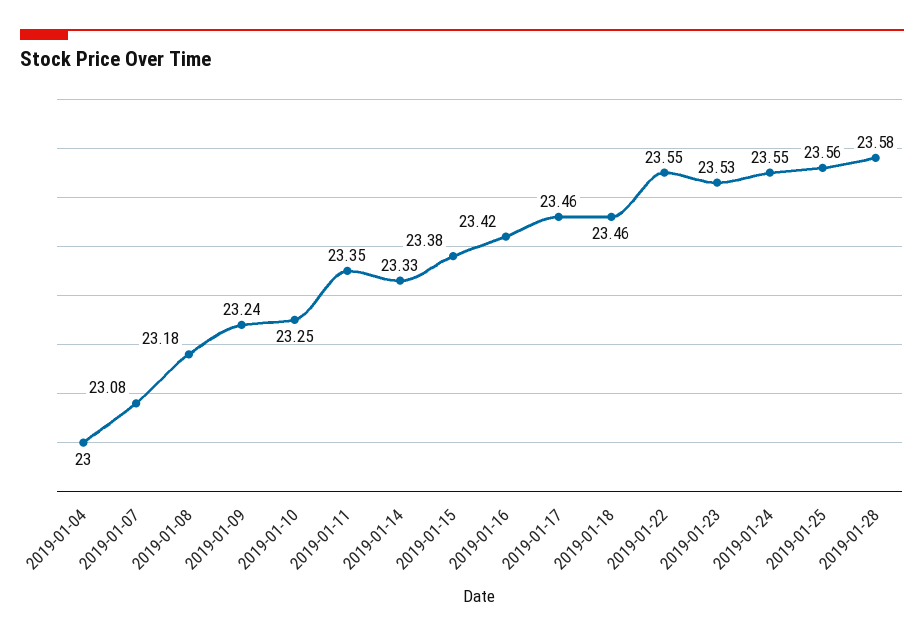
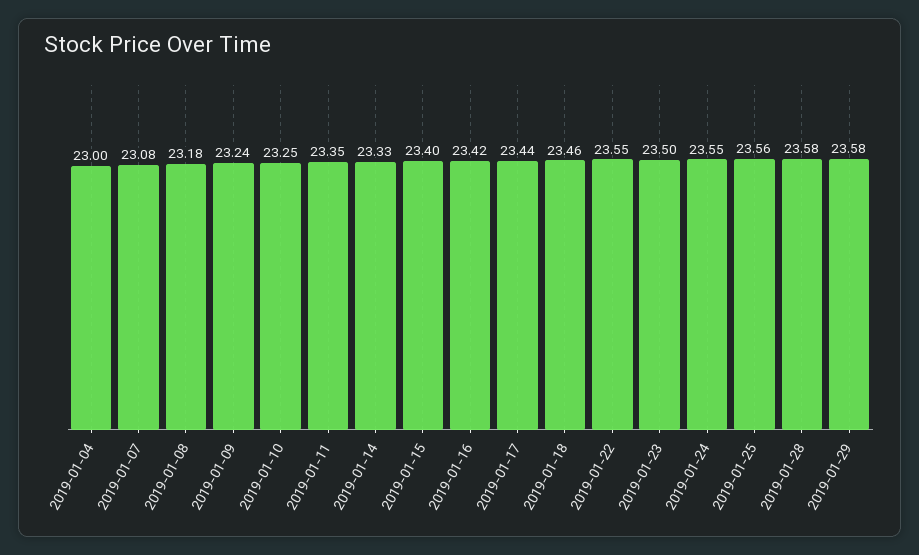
2019-01-15: 23.38 -> 23.4
2019-01-17: 23.46 -> 23.44
2019-01-23: 23.53 -> 23.5
2019-01-29: none -> 23.58

